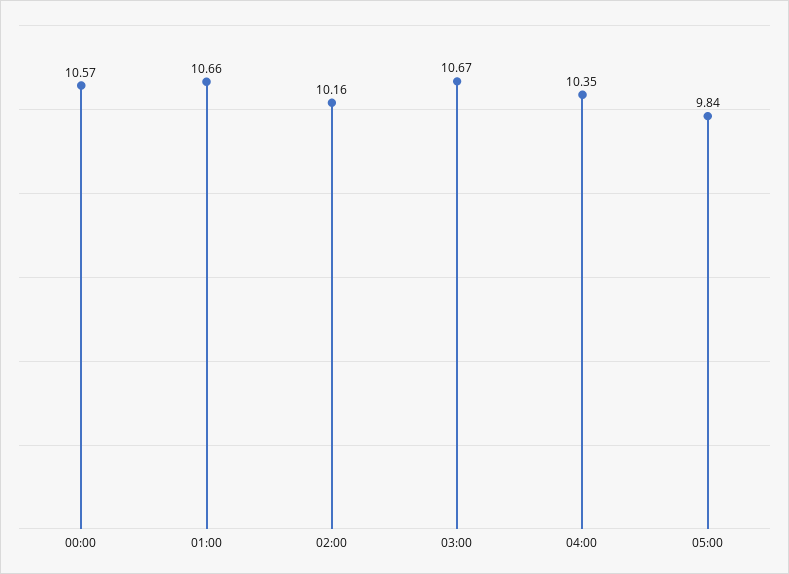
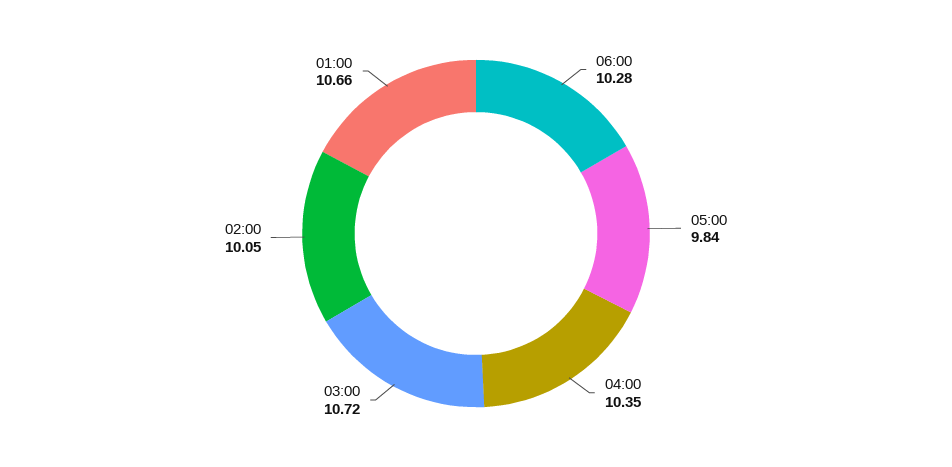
00:00: 10.57 -> none
02:00: 10.16 -> 10.05
03:00: 10.67 -> 10.72
06:00: none -> 10.28

